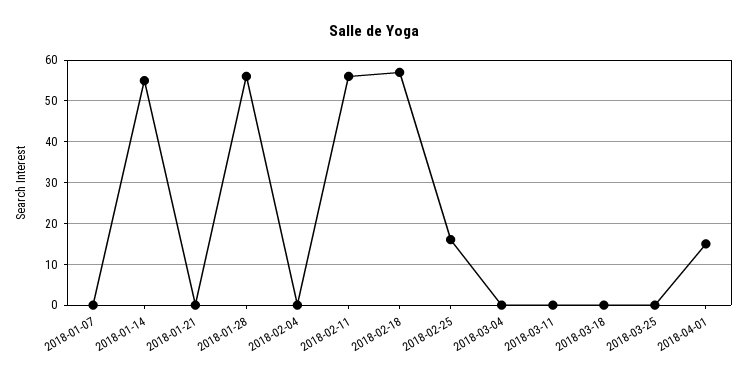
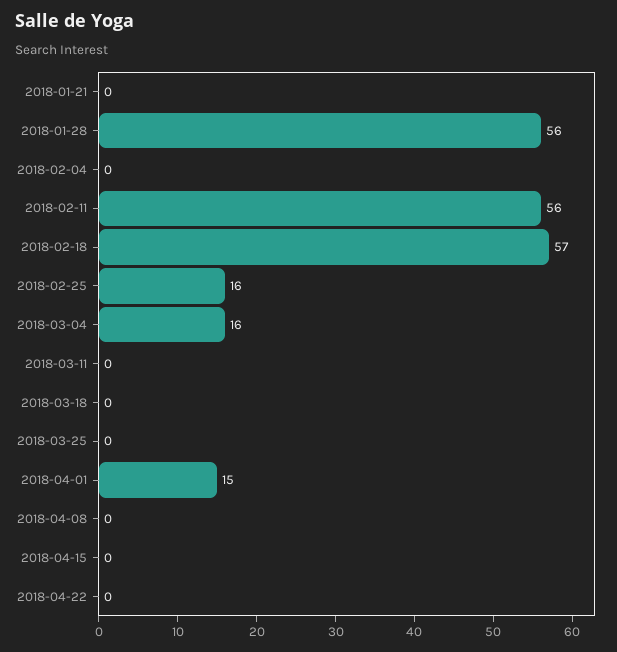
2018-01-07: 0 -> none
2018-01-14: 55 -> none
2018-03-04: 0 -> 16
2018-04-08: none -> 0
2018-04-15: none -> 0
2018-04-22: none -> 0

